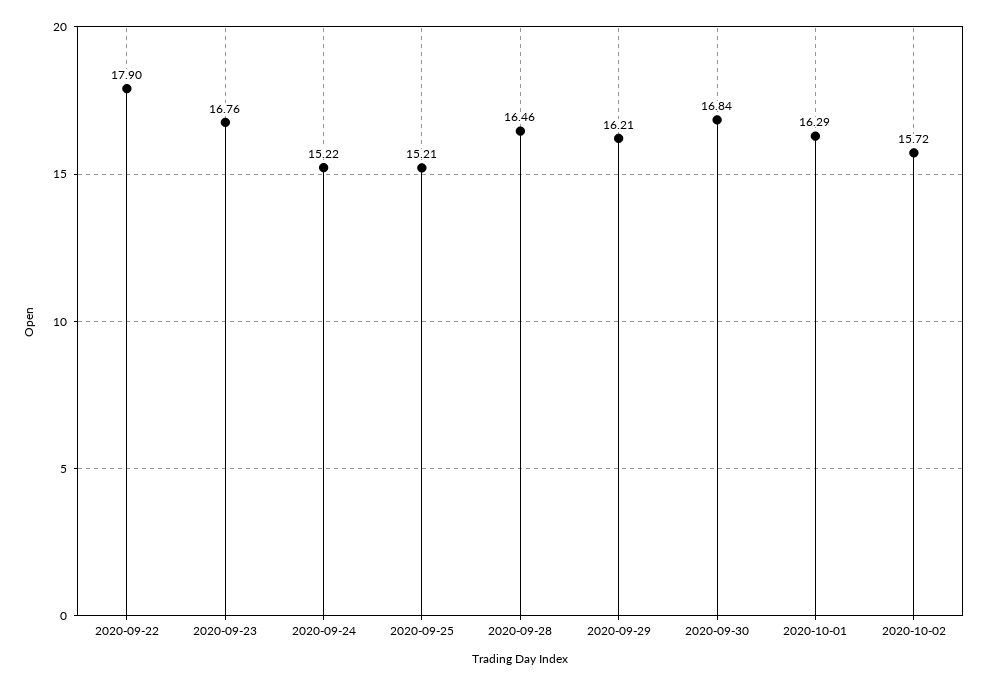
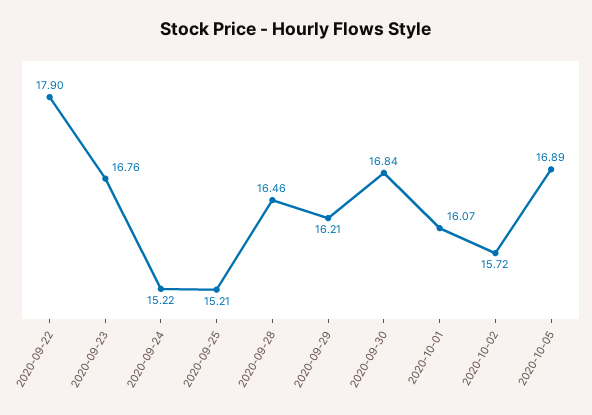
2020-10-01: 16.29 -> 16.07
2020-10-05: none -> 16.89

